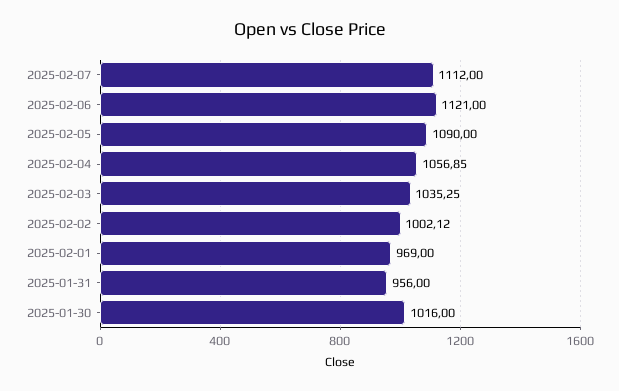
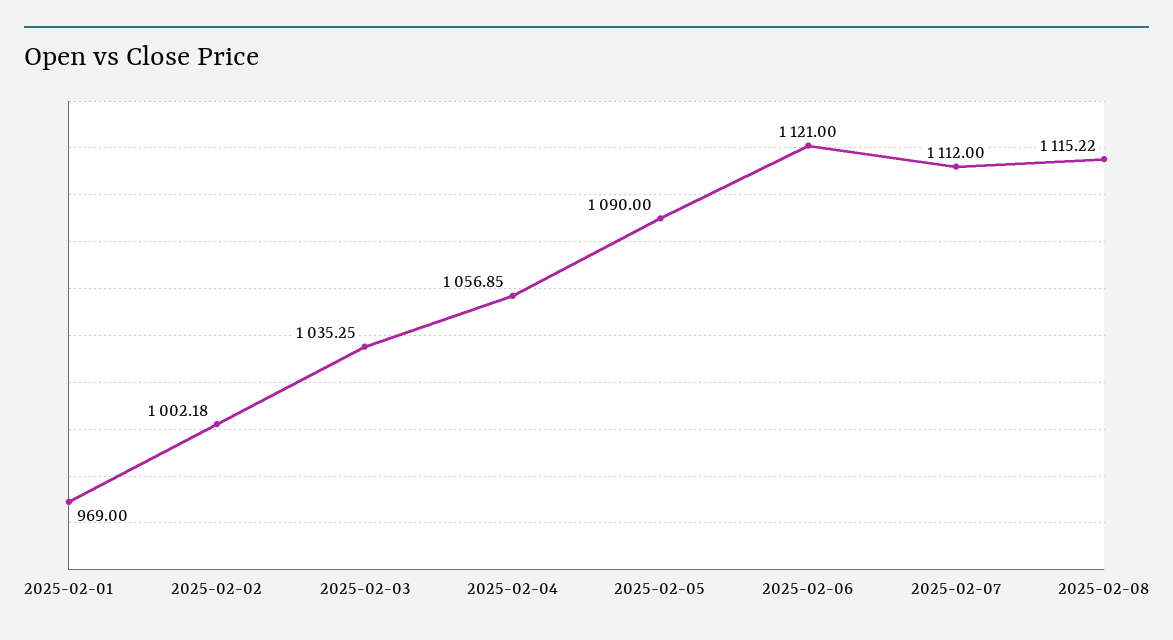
2025-02-02: 1002.12 -> 1002.18
2025-01-31: 956 -> none
2025-01-30: 1016 -> none
2025-02-08: none -> 1115.22

